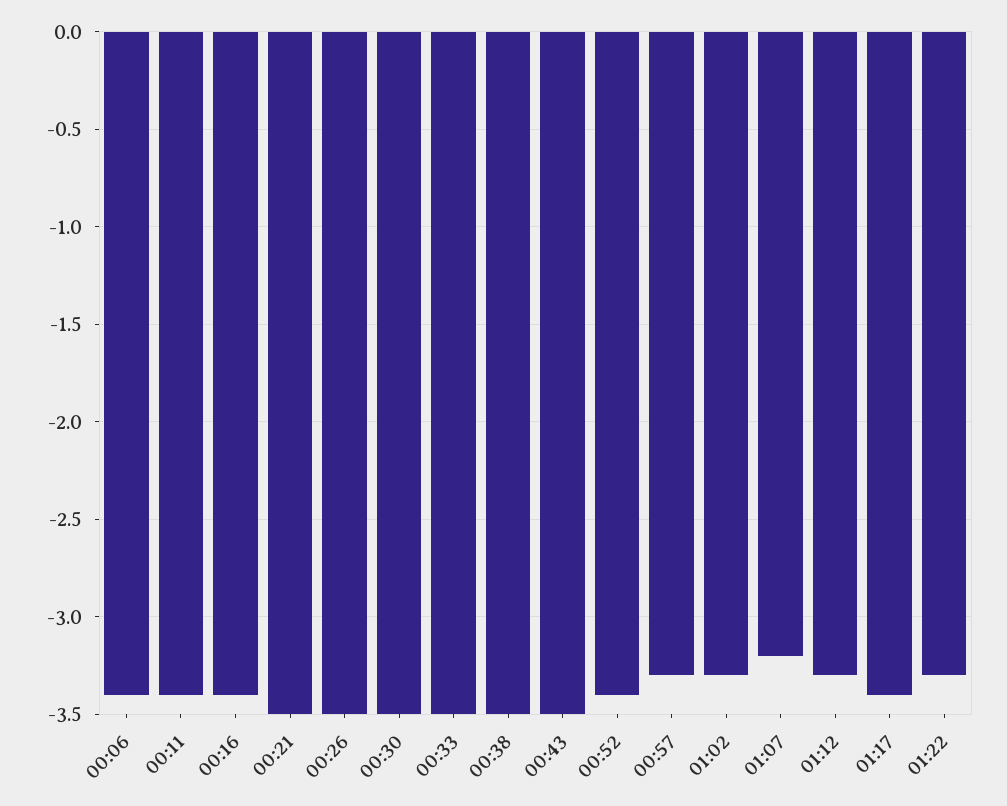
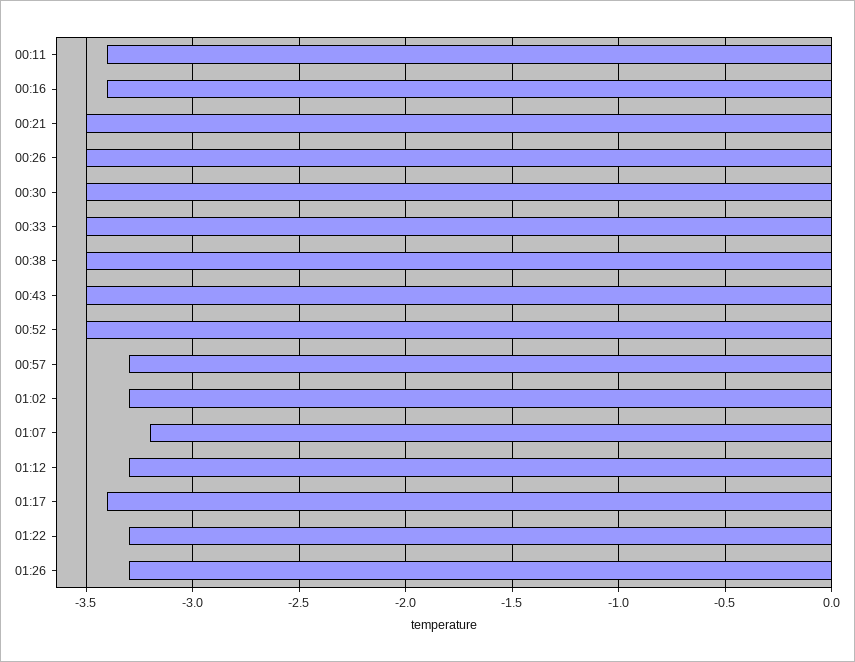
00:06: -3.4 -> none
00:52: -3.4 -> -3.5
01:26: none -> -3.3

